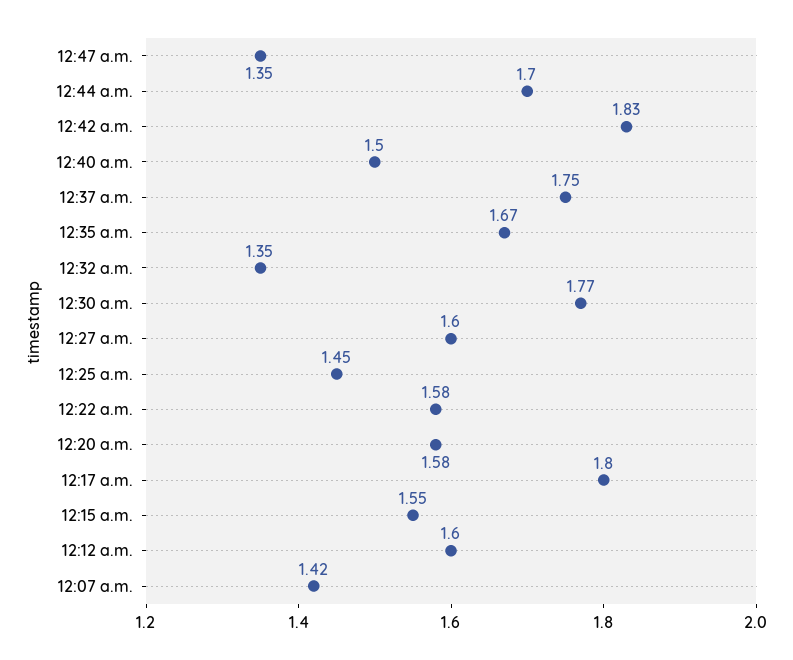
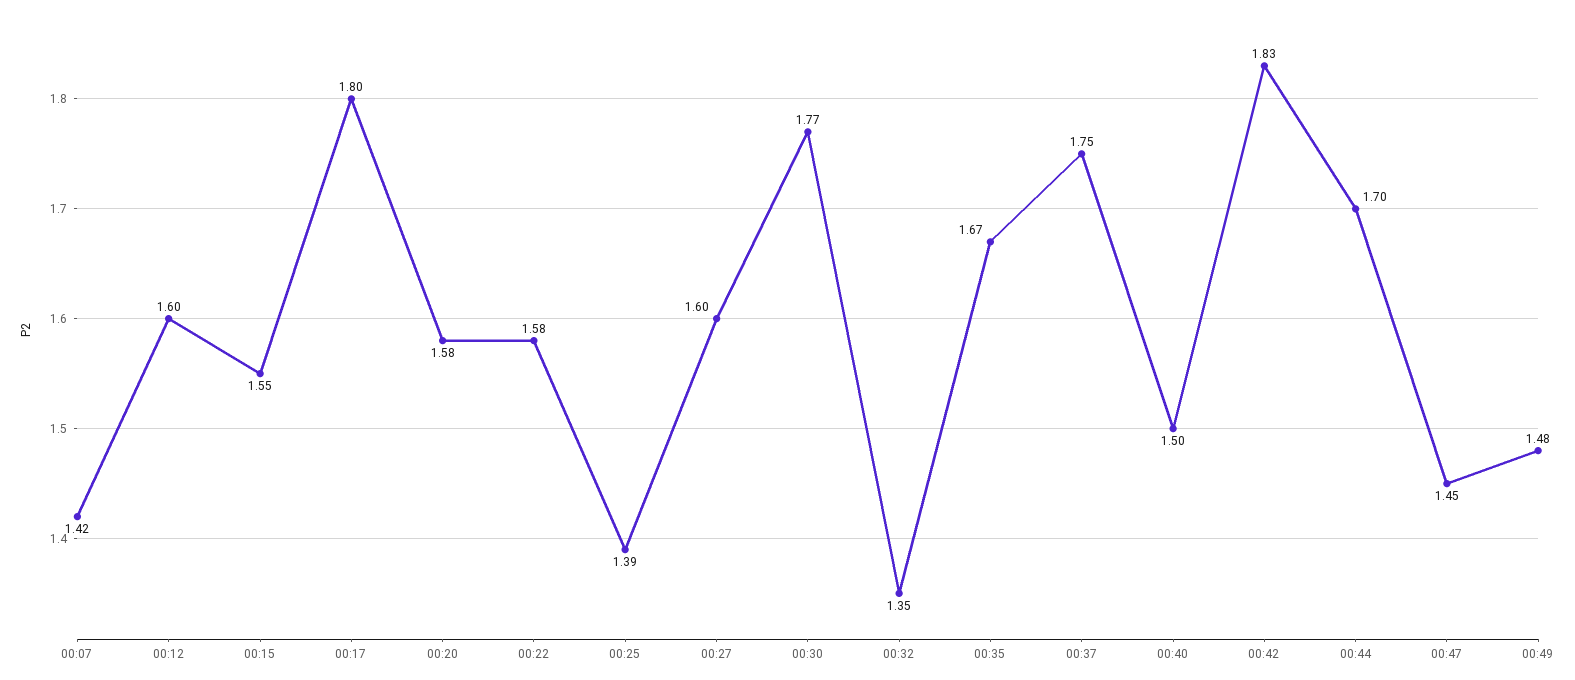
12:47 a.m.: 1.35 -> 1.45
12:25 a.m.: 1.45 -> 1.39
00:49: none -> 1.48

